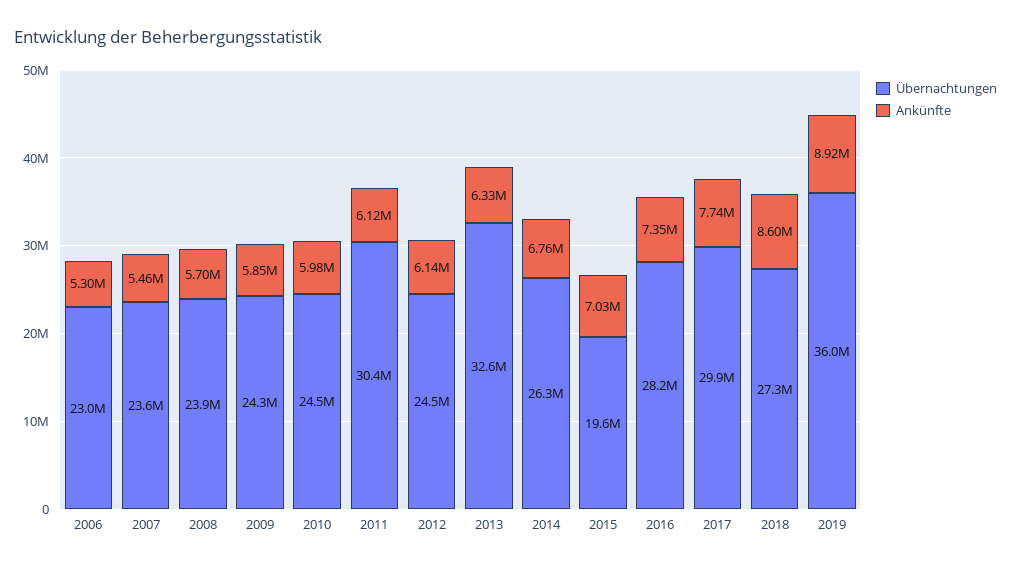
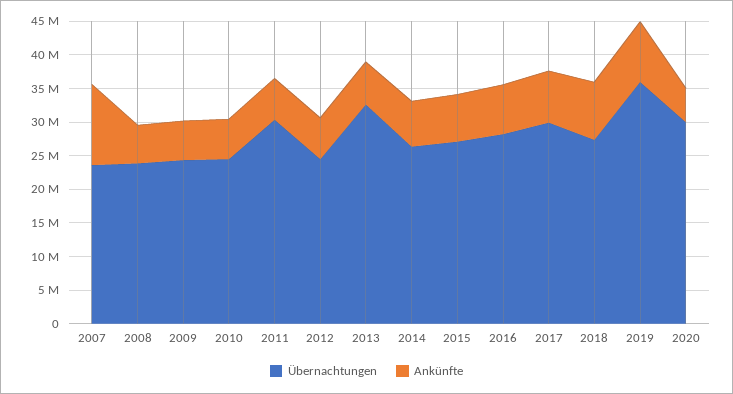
Übernachtungen, 2006: 23000000 -> none
Ankünfte, 2006: 5300000 -> none
Ankünfte, 2007: 5460000 -> 12500000
Übernachtungen, 2015: 19600000 -> 27500000
Übernachtungen, 2020: none -> 30000000
Ankünfte, 2020: none -> 5000000

